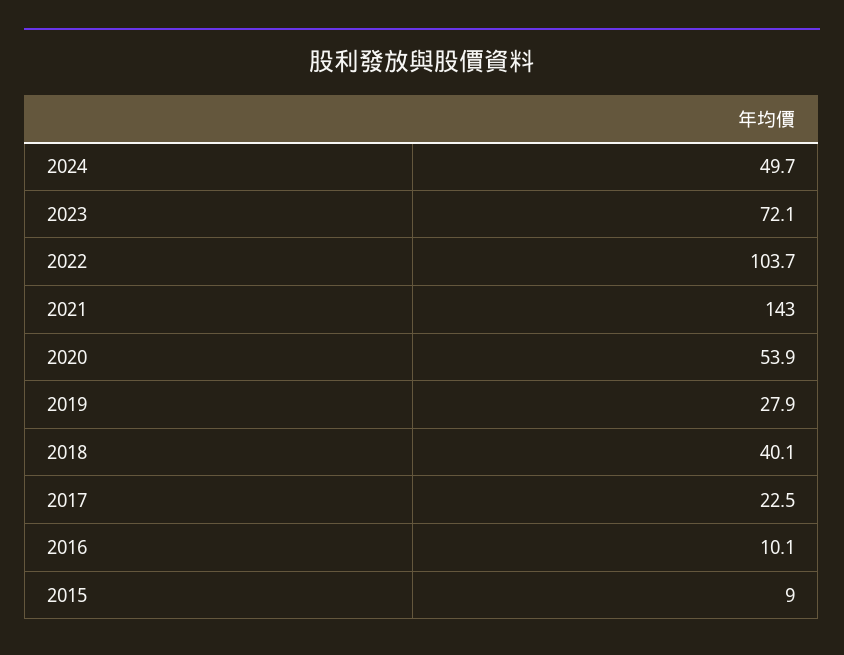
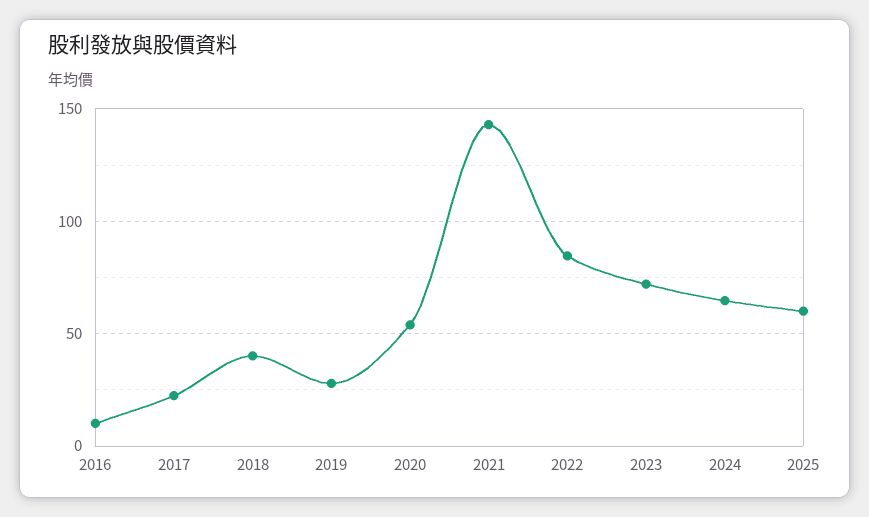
2024: 49.7 -> 65
2022: 103.7 -> 85
2015: 9 -> none
2025: none -> 60

